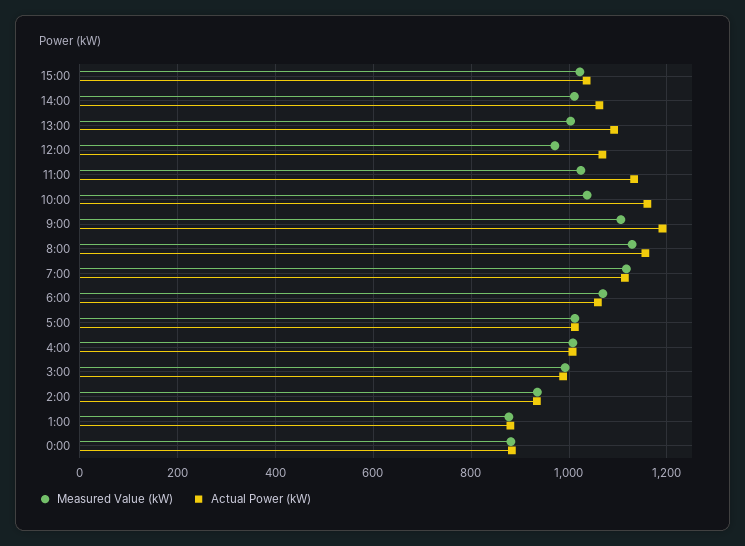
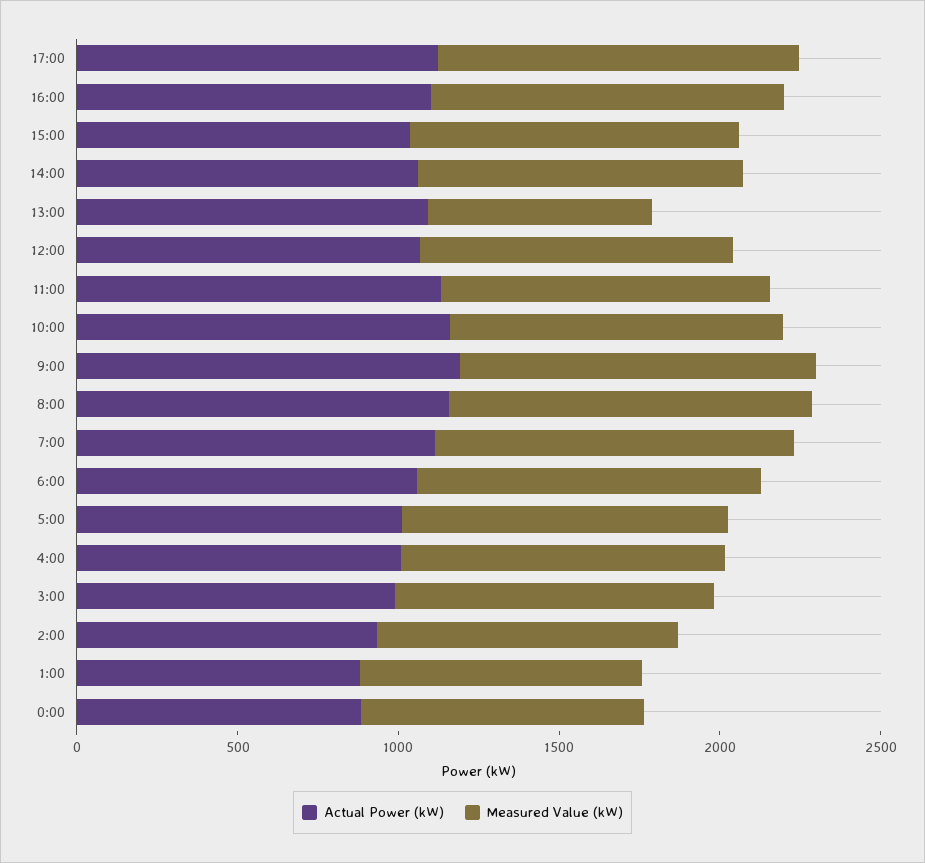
Measured Value (kW), 13:00: 1000 -> 700
Actual Power (kW), 17:00: none -> 1100
Measured Value (kW), 17:00: none -> 1100
Actual Power (kW), 16:00: none -> 1100
Measured Value (kW), 16:00: none -> 1100

